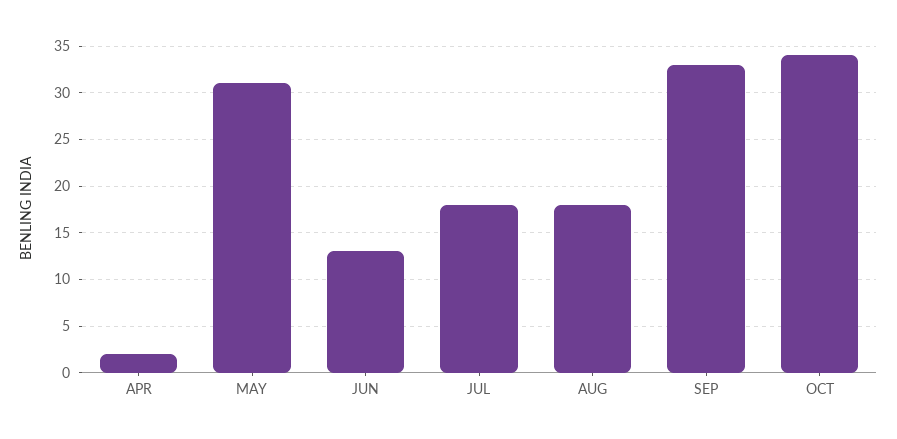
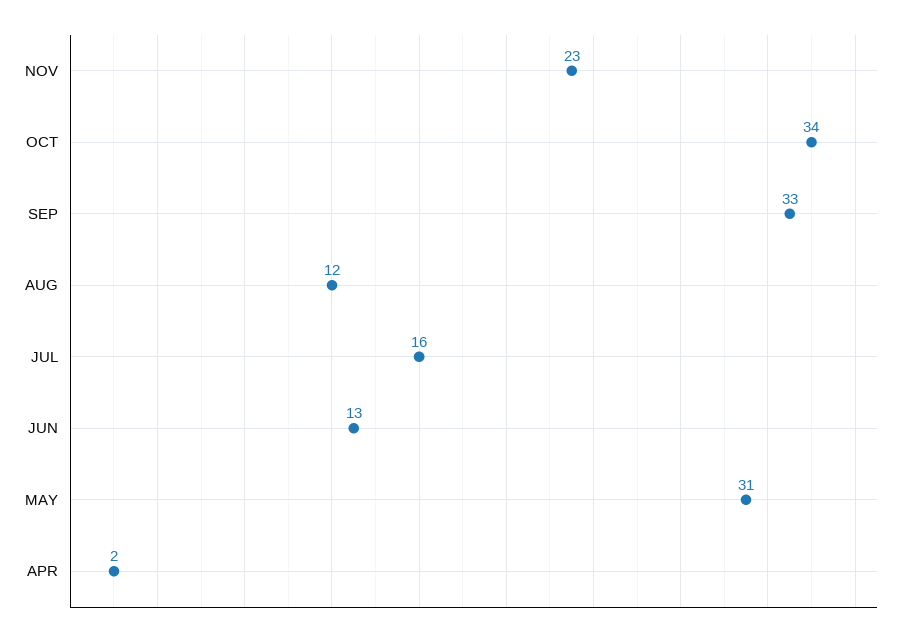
JUL: 18 -> 16
AUG: 18 -> 12
NOV: none -> 23

